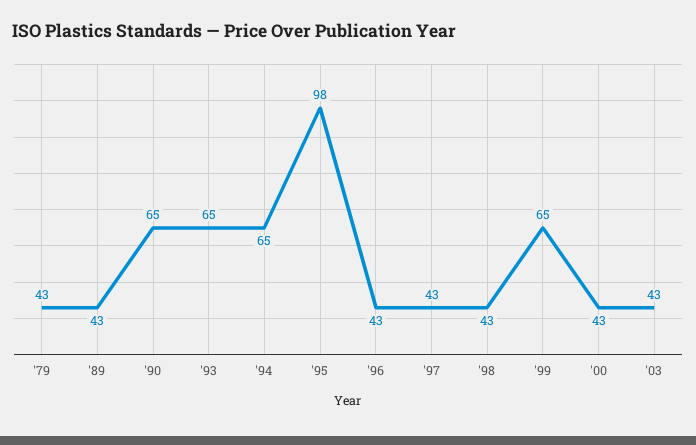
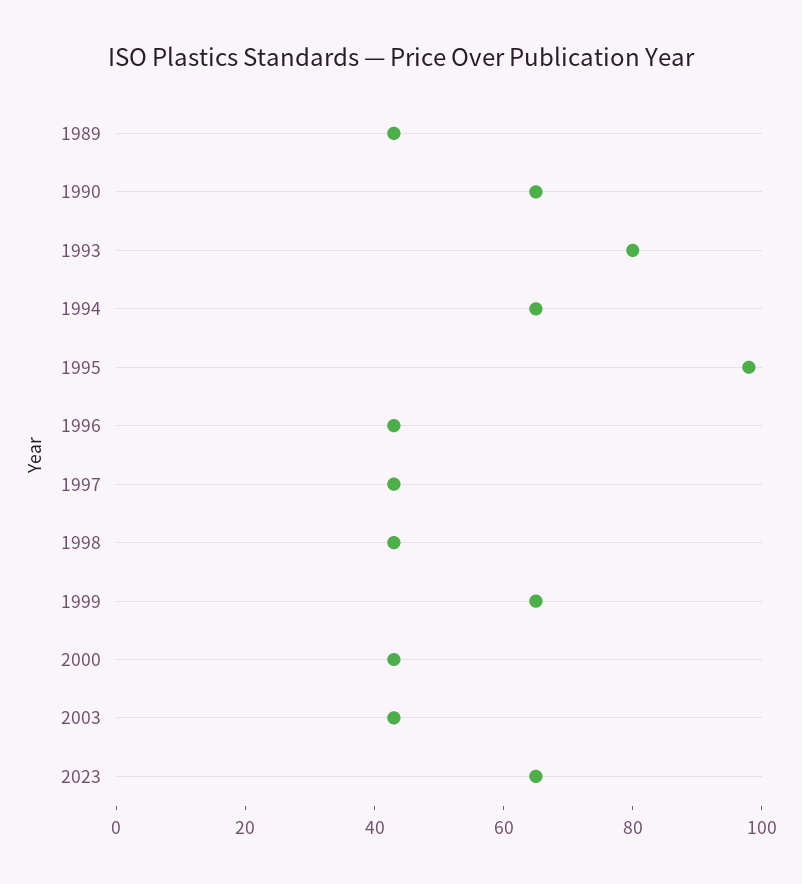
'79: 43 -> none
'93: 65 -> 80
2023: none -> 65

